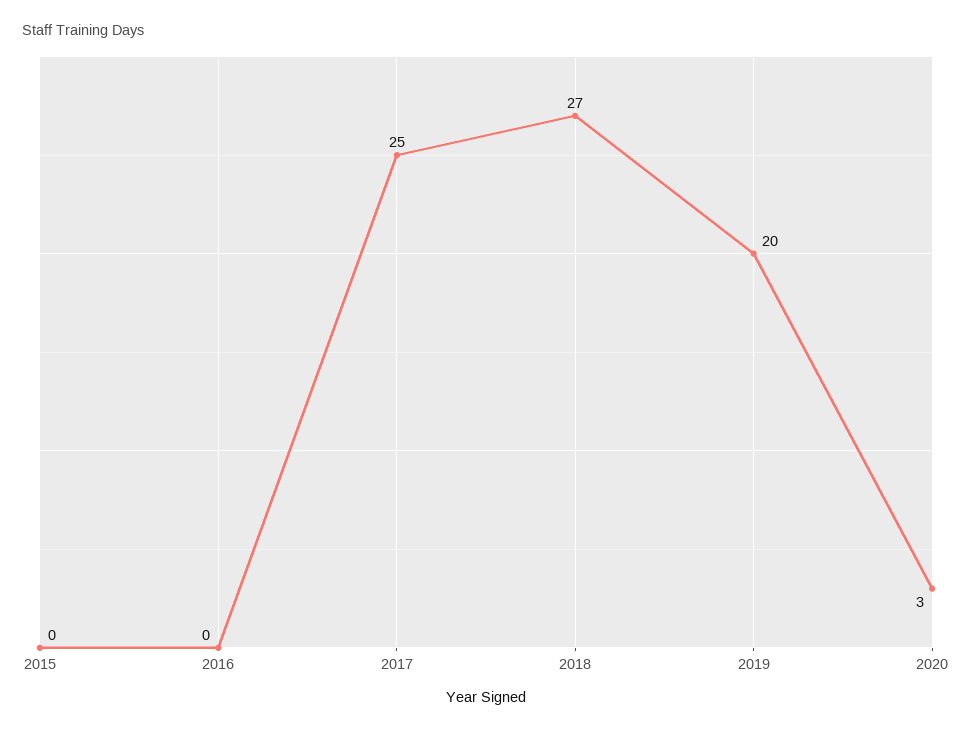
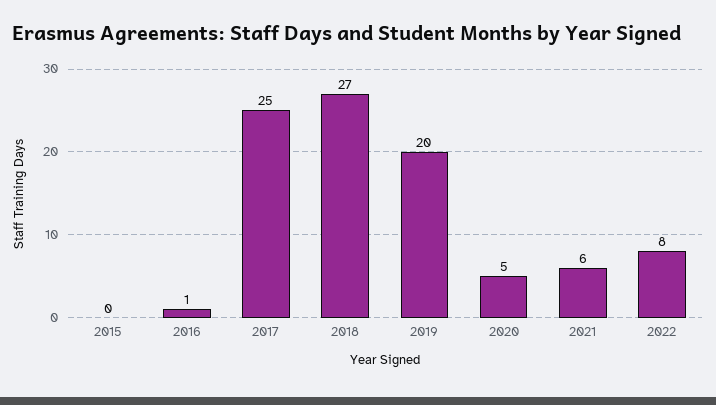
2016: 0 -> 1
2020: 3 -> 5
2021: none -> 6
2022: none -> 8

